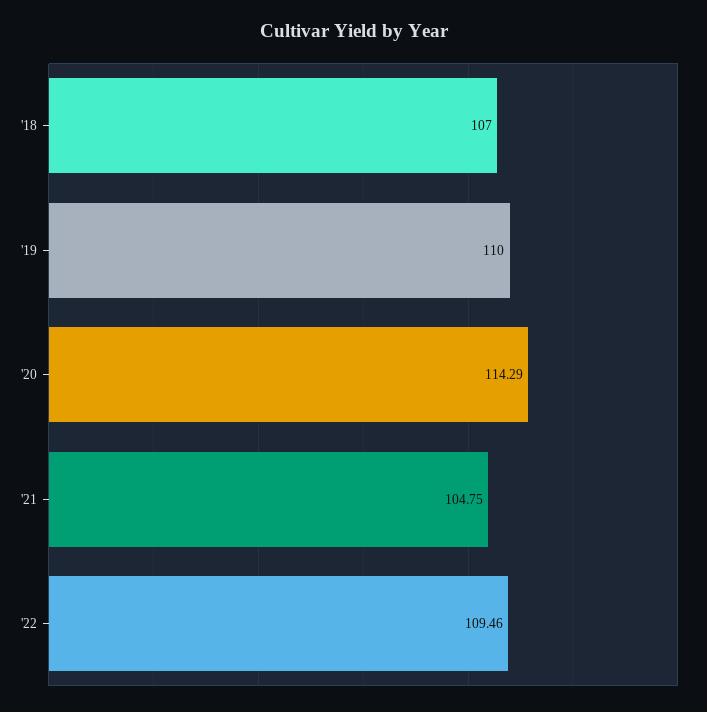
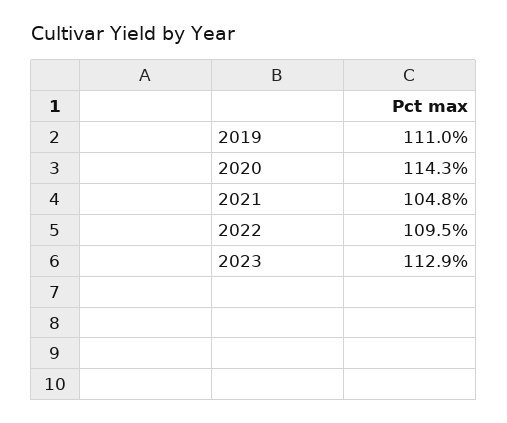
'18: 107 -> none
'19: 110 -> 111
2023: none -> 112.9

